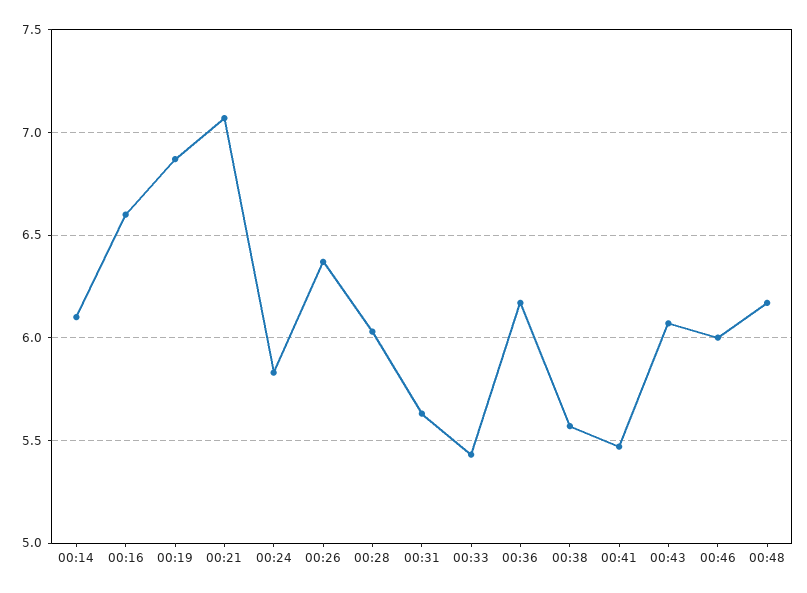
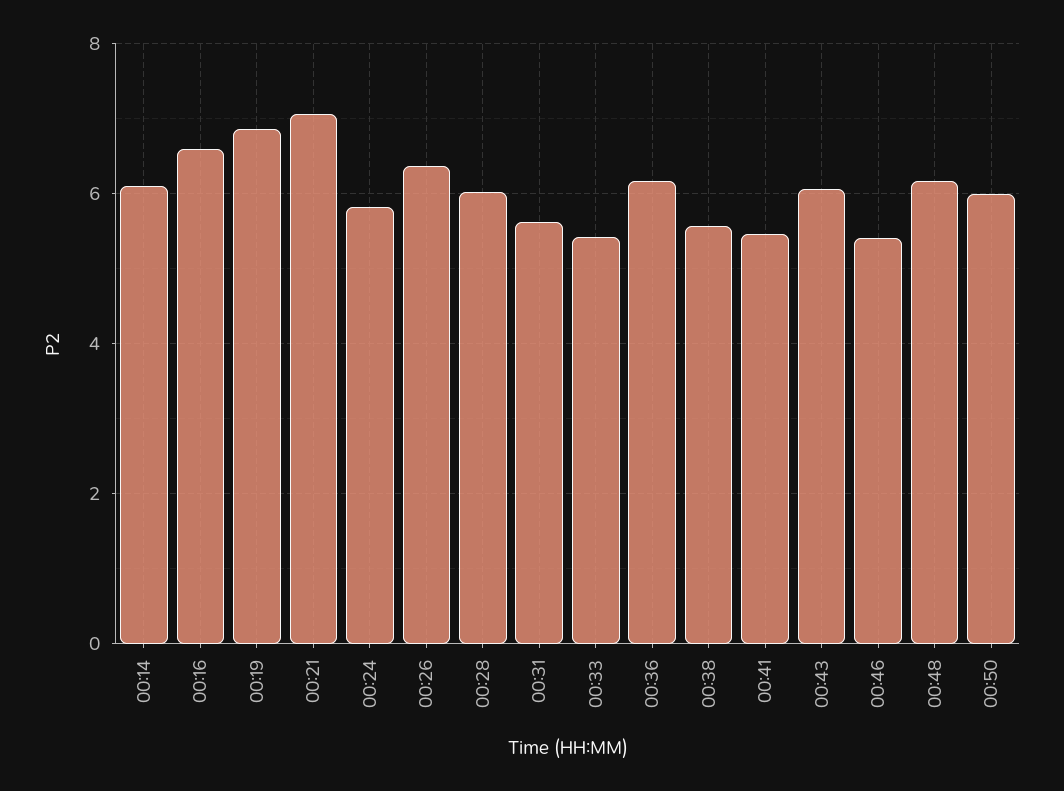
00:46: 6 -> 5.4
00:50: none -> 6

